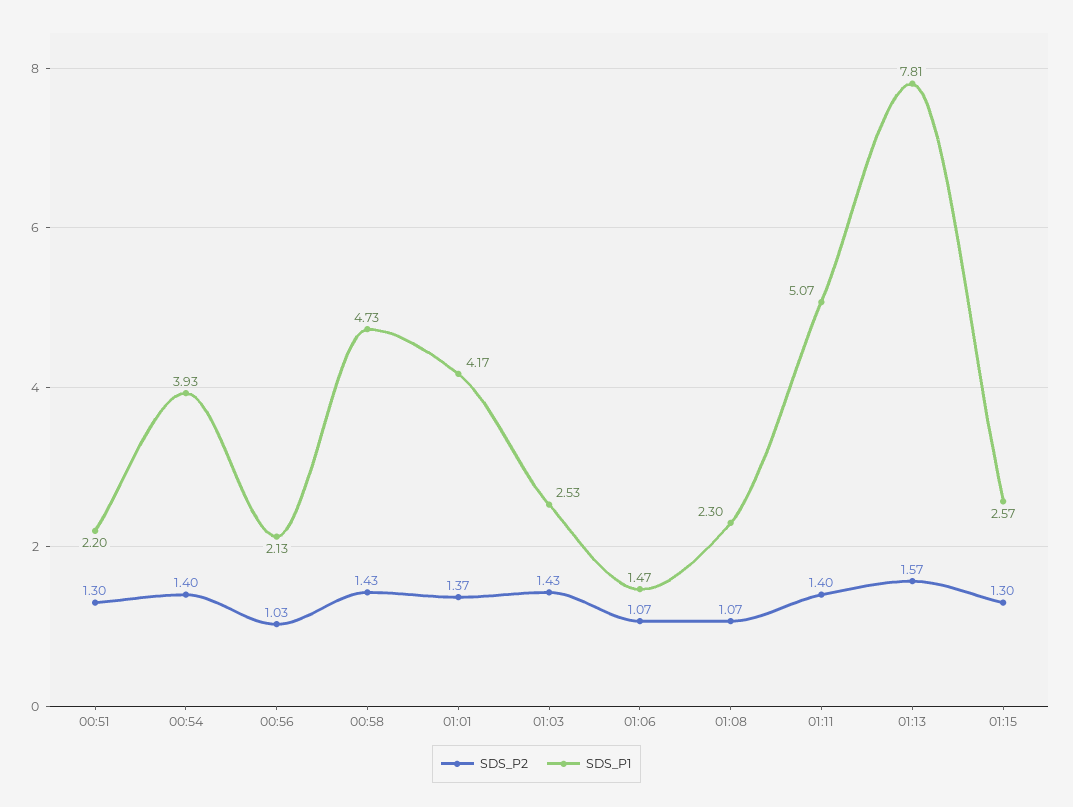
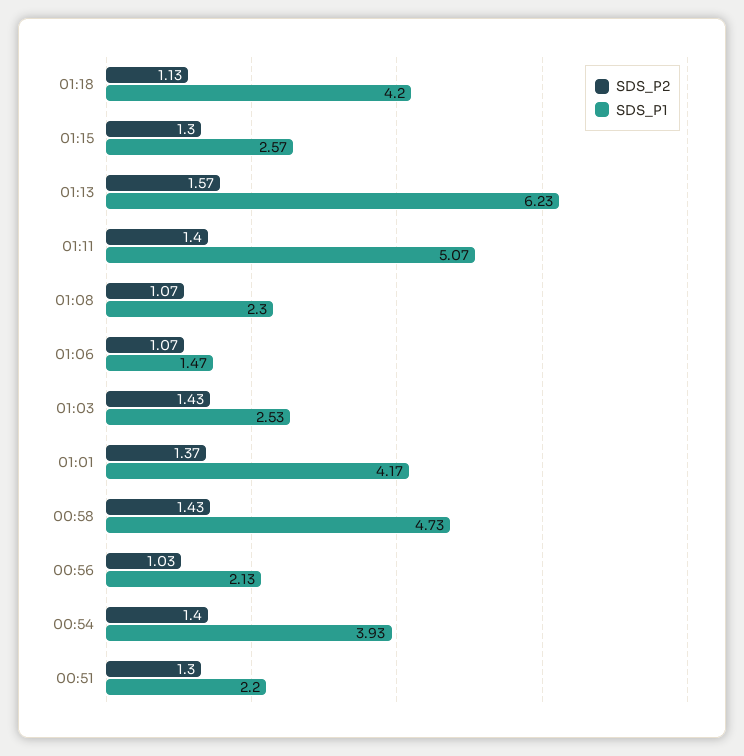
SDS_P1, 01:13: 7.81 -> 6.23
SDS_P2, 01:18: none -> 1.13
SDS_P1, 01:18: none -> 4.2

